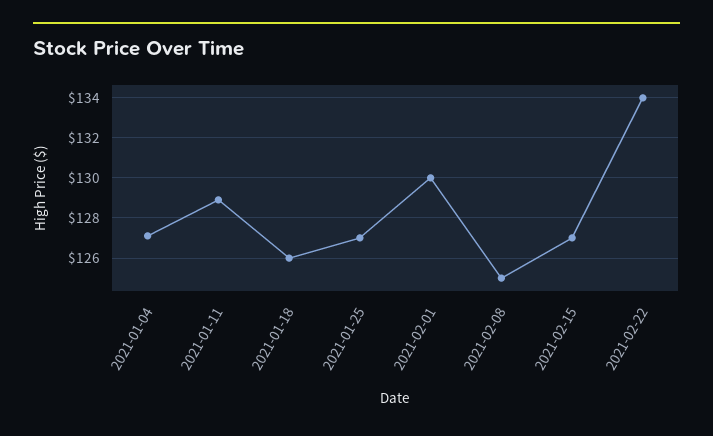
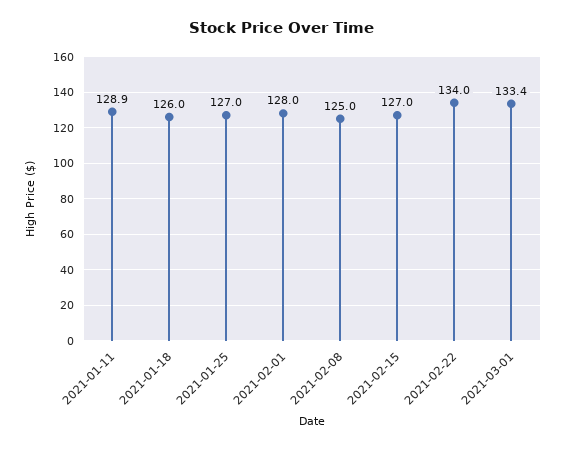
2021-01-04: 127 -> none
2021-02-01: 130 -> 128
2021-03-01: none -> 133.4

